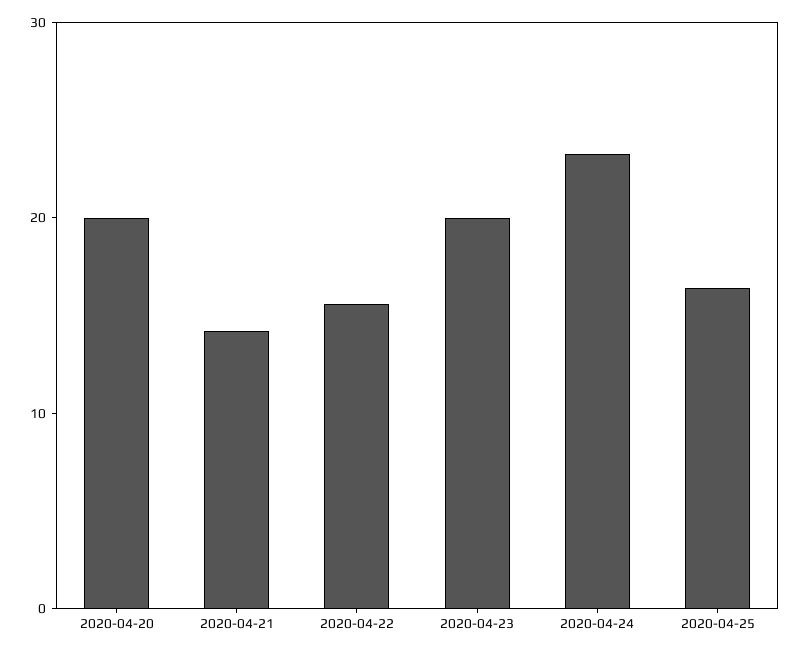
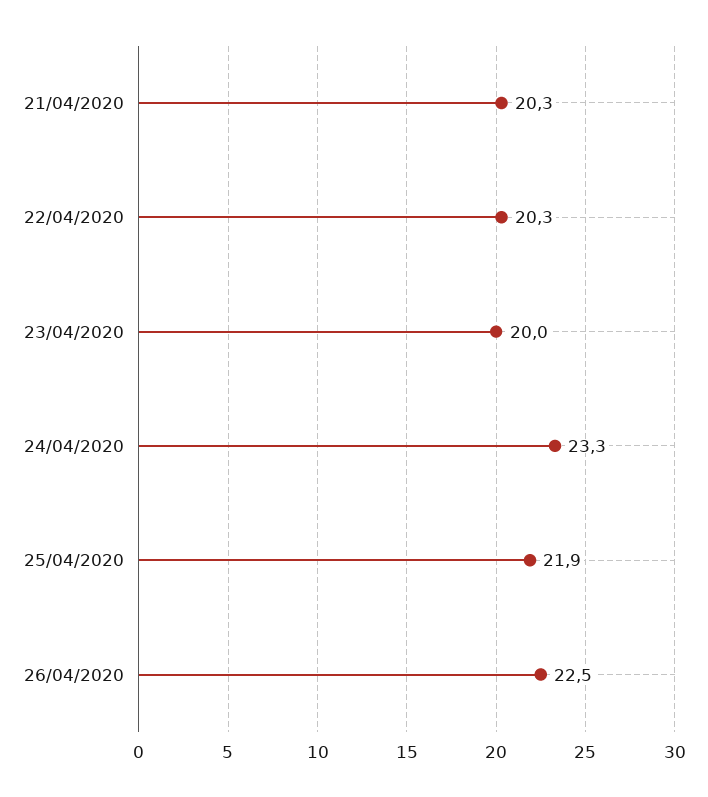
2020-04-20: 20 -> none
2020-04-21: 14 -> 20.3
2020-04-22: 16 -> 20.3
2020-04-25: 16 -> 21.9
26/04/2020: none -> 22.5

